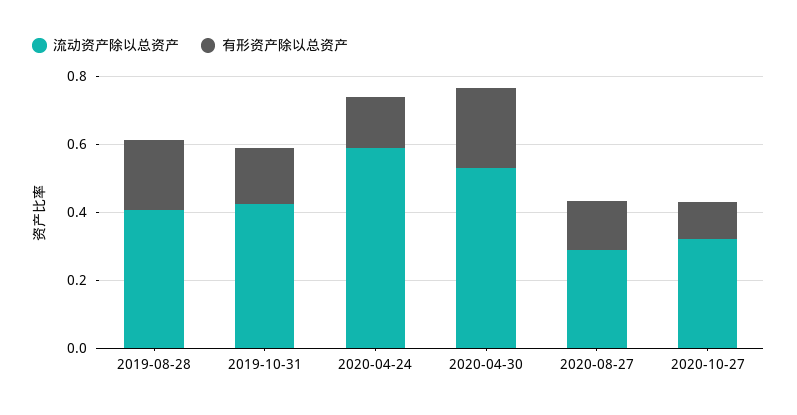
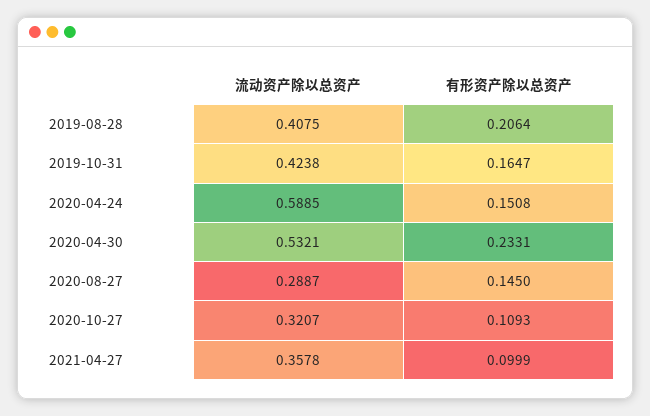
流动资产除以总资产, 2021-04-27: none -> 0.3578
有形资产除以总资产, 2021-04-27: none -> 0.0999

